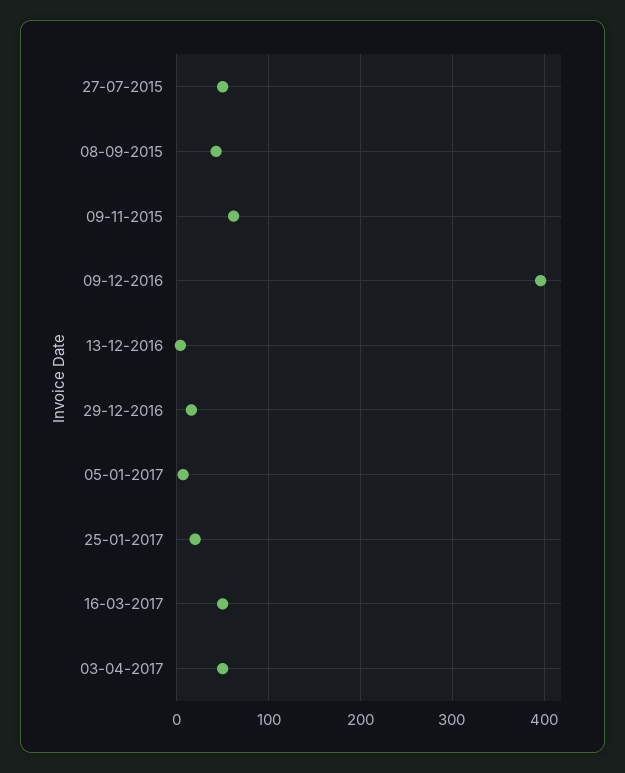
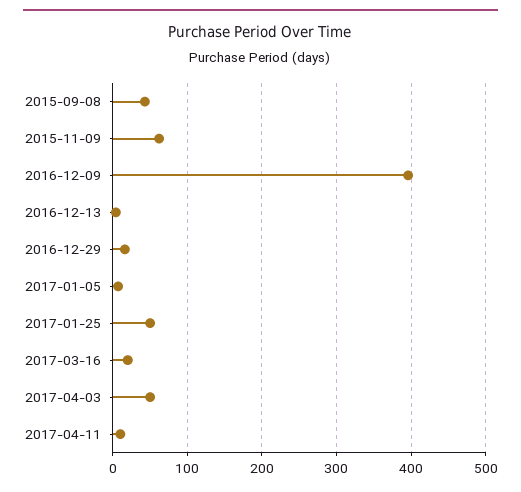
27-07-2015: 50 -> none
25-01-2017: 20 -> 50
16-03-2017: 50 -> 20
2017-04-11: none -> 10

